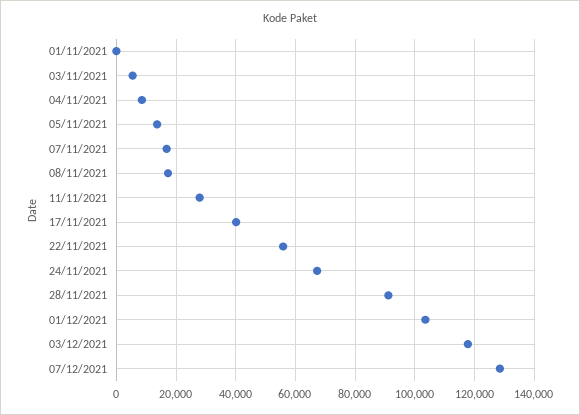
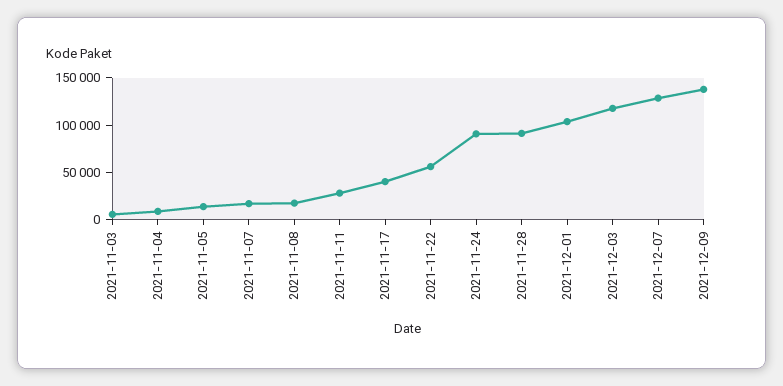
01/11/2021: 0 -> none
24/11/2021: 67500 -> 90000
2021-12-09: none -> 140000

